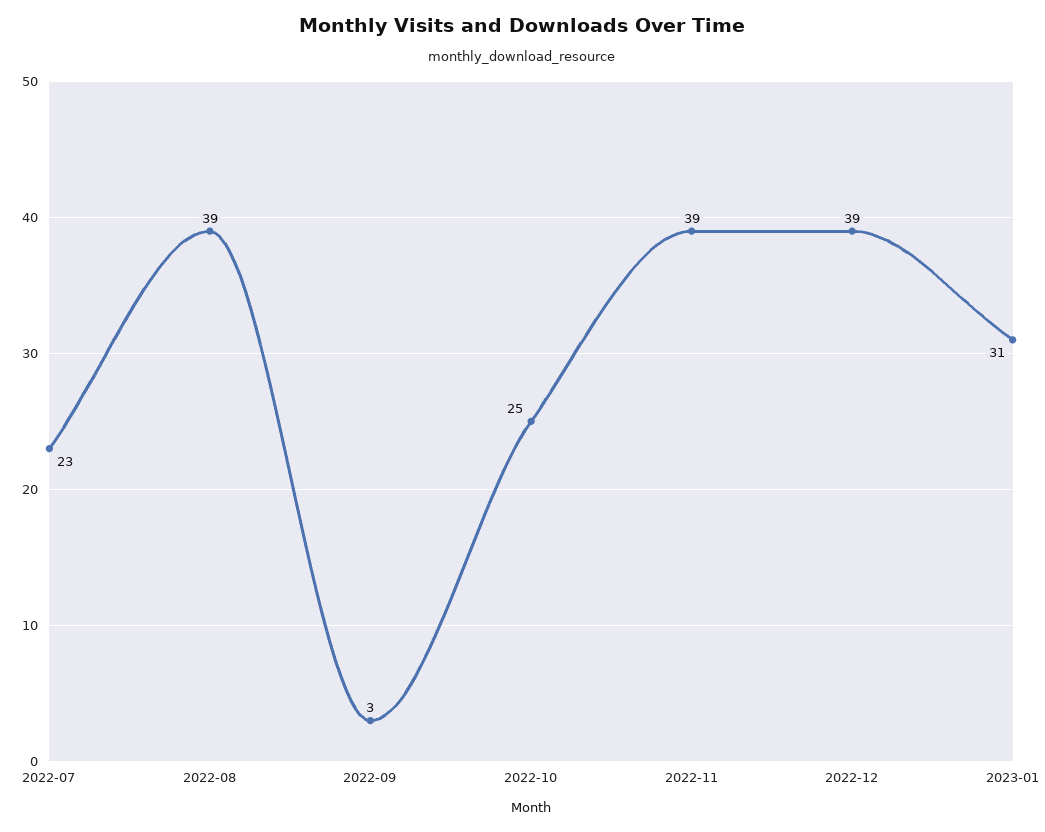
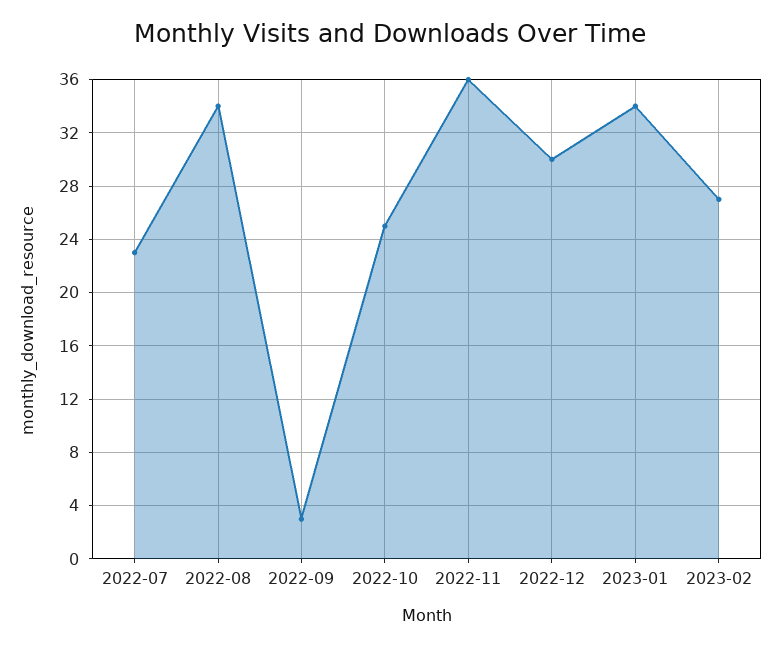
2022-08: 39 -> 34
2022-11: 39 -> 36
2022-12: 39 -> 30
2023-01: 31 -> 34
2023-02: none -> 27

